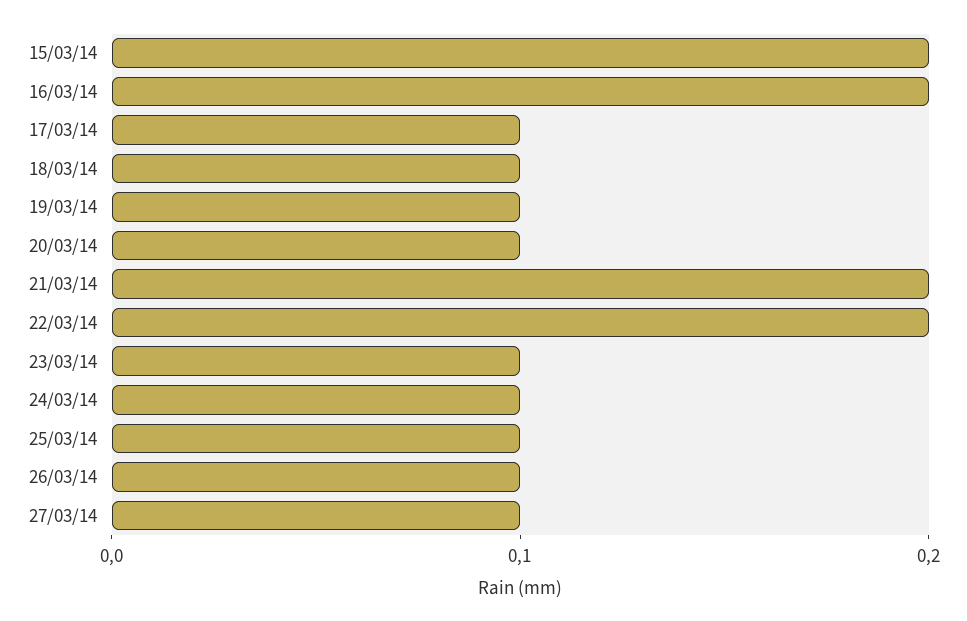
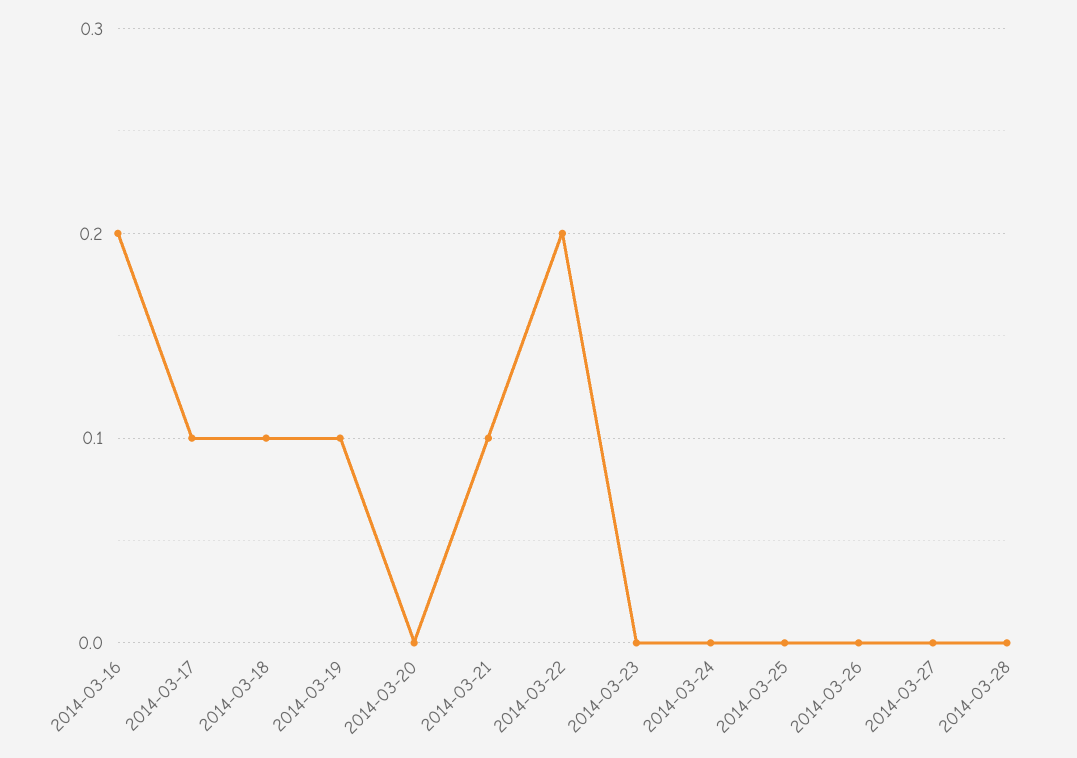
15/03/14: 0.2 -> none
20/03/14: 0.1 -> 0
21/03/14: 0.2 -> 0.1
23/03/14: 0.1 -> 0
24/03/14: 0.1 -> 0
25/03/14: 0.1 -> 0
26/03/14: 0.1 -> 0
27/03/14: 0.1 -> 0
2014-03-28: none -> 0

